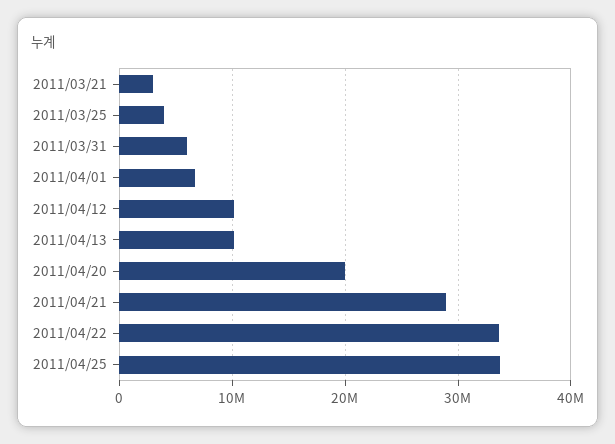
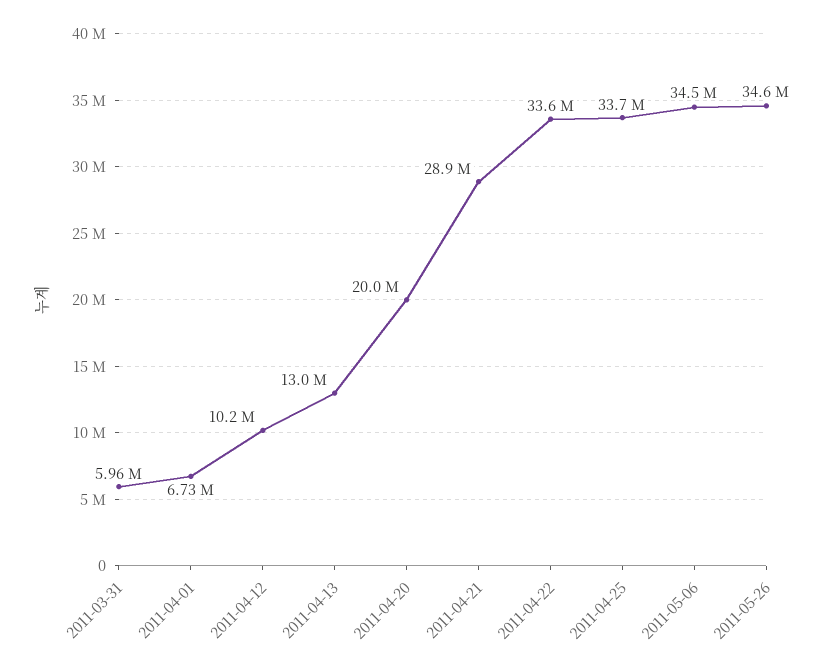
2011/03/21: 3000000 -> none
2011/03/25: 4000000 -> none
2011/04/13: 10000000 -> 13000000
2011-05-06: none -> 34500000
2011-05-26: none -> 34600000

